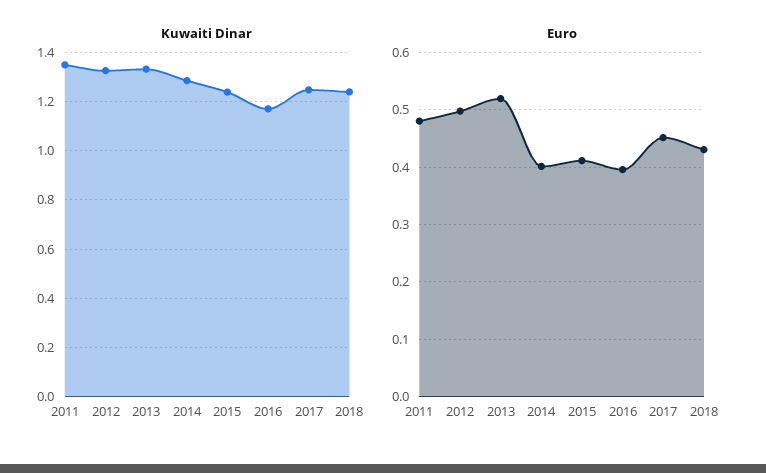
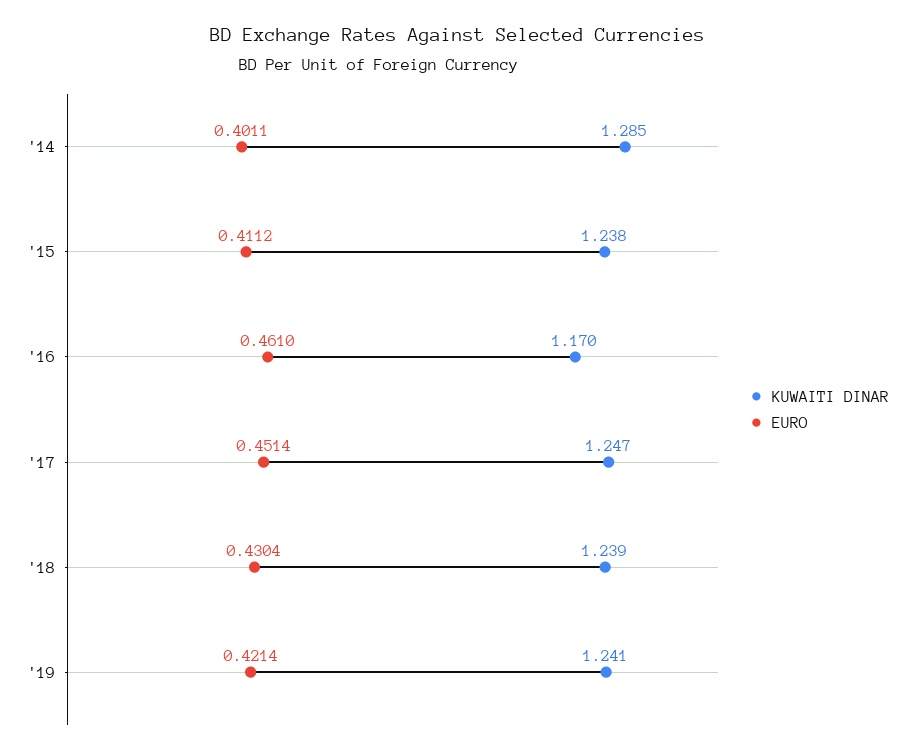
Kuwaiti Dinar, 2011: 1.35 -> none
Kuwaiti Dinar, 2012: 1.325 -> none
Kuwaiti Dinar, 2013: 1.325 -> none
Euro, 2011: 0.48 -> none
Euro, 2012: 0.5 -> none
Euro, 2013: 0.52 -> none
Euro, 2016: 0.4 -> 0.461
Kuwaiti Dinar, '19: none -> 1.241
Euro, '19: none -> 0.4214

